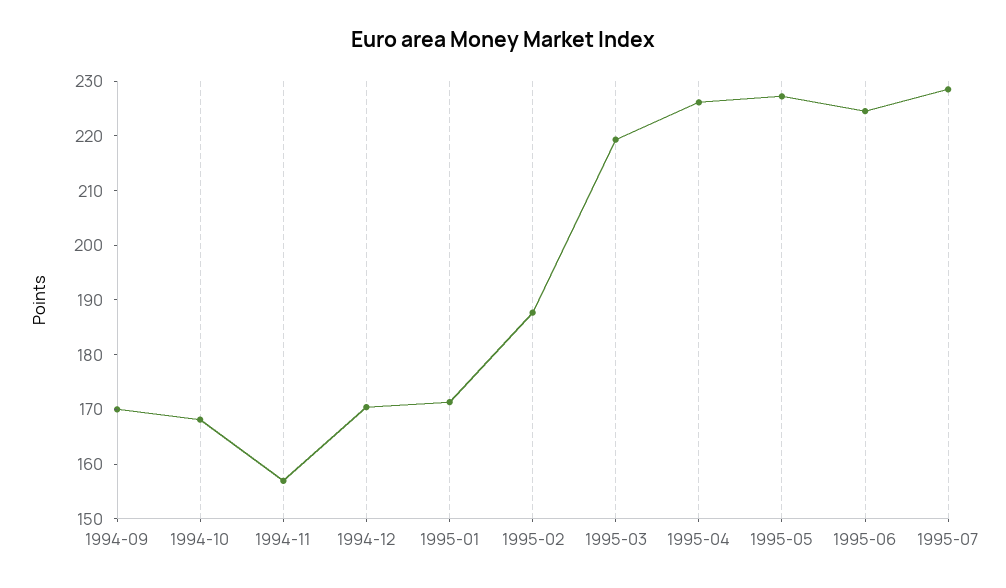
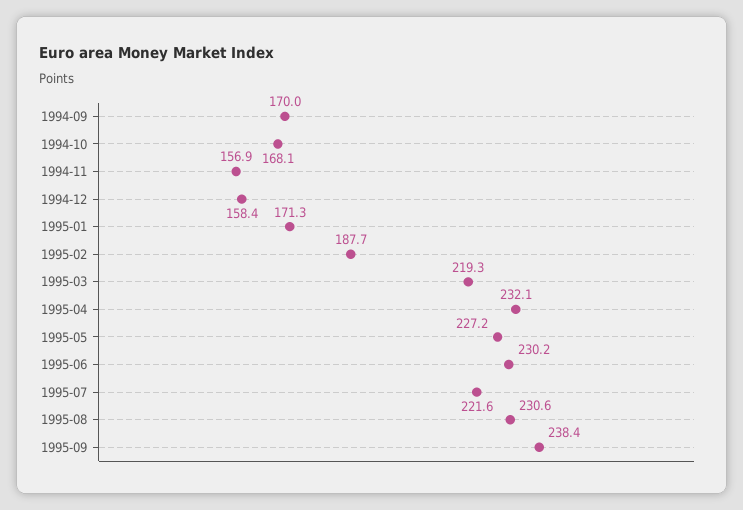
1994-12: 170 -> 158.4
1995-04: 226 -> 232.1
1995-06: 224 -> 230.2
1995-07: 228 -> 221.6
1995-08: none -> 230.6
1995-09: none -> 238.4

